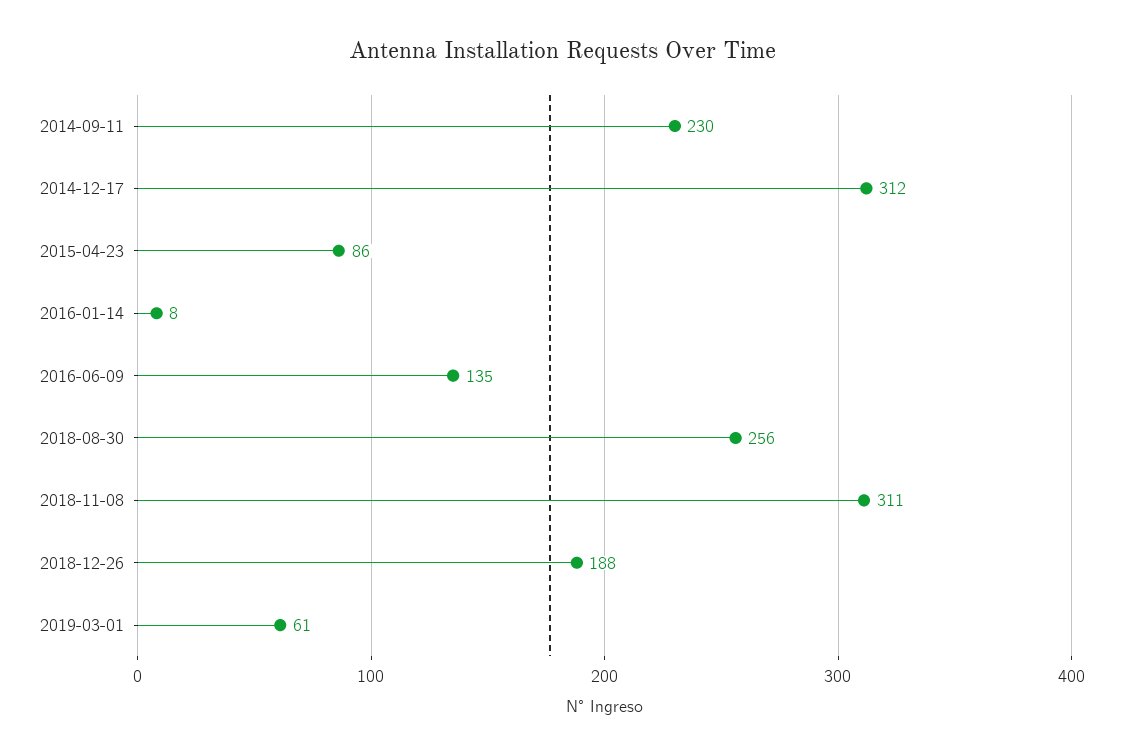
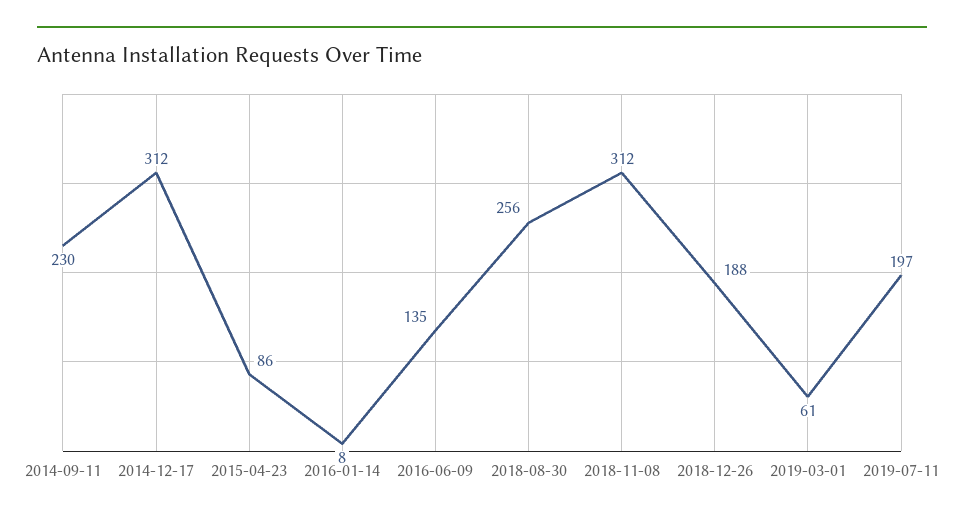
2018-11-08: 311 -> 312
2019-07-11: none -> 197

